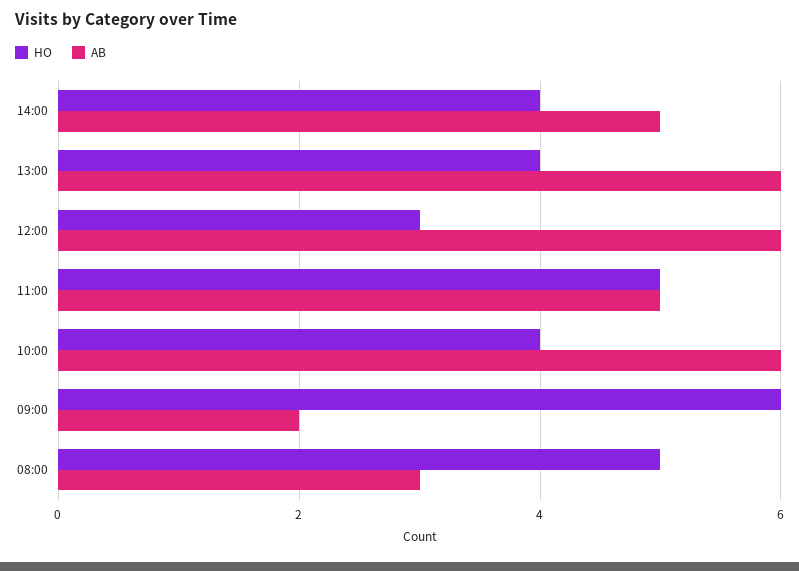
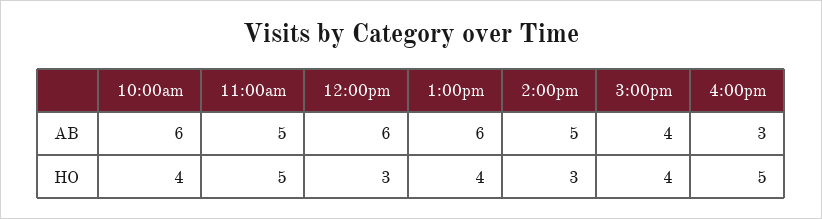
HO, 14:00: 4 -> 3
HO, 09:00: 6 -> none
AB, 09:00: 2 -> none
HO, 08:00: 5 -> none
AB, 08:00: 3 -> none
AB, 3:00pm: none -> 4
AB, 4:00pm: none -> 3
HO, 3:00pm: none -> 4
HO, 4:00pm: none -> 5

